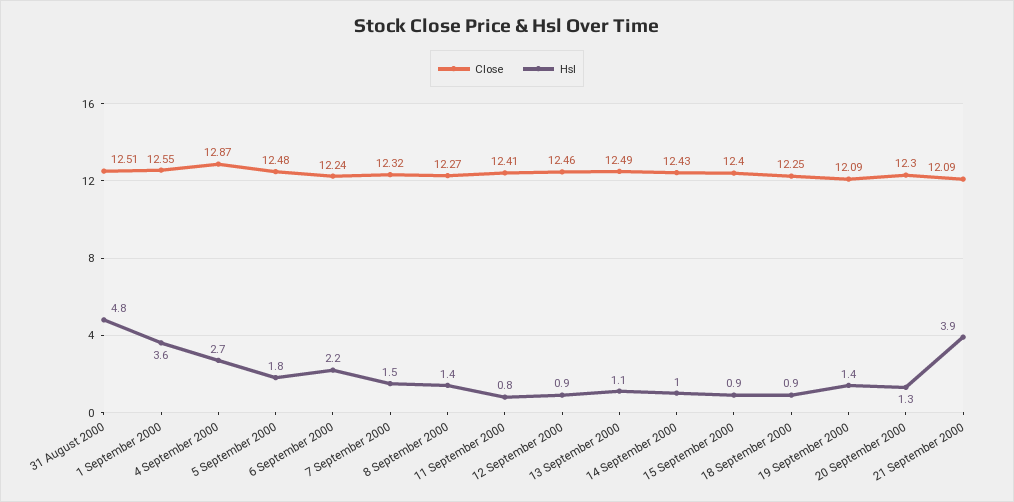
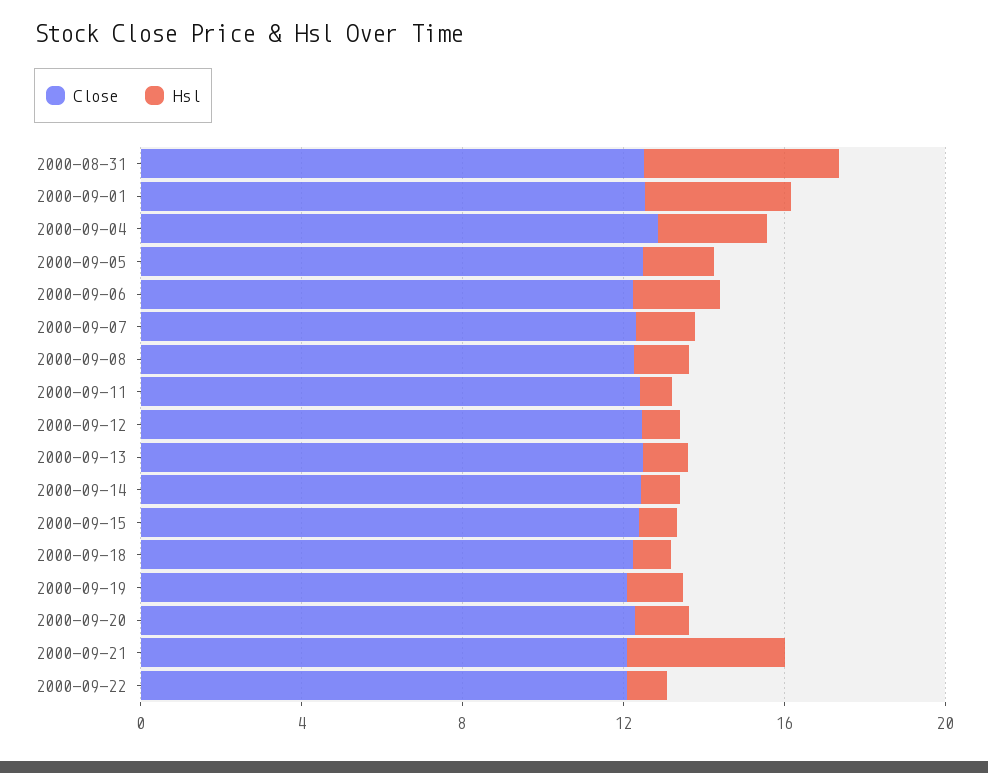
Close, 2000-09-22: none -> 12
Hsl, 2000-09-22: none -> 1

